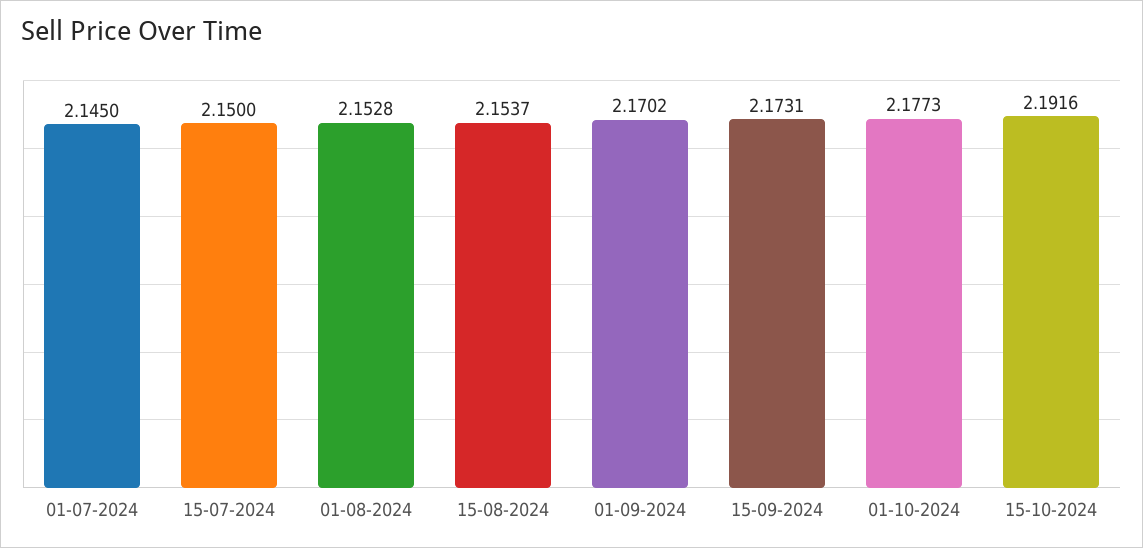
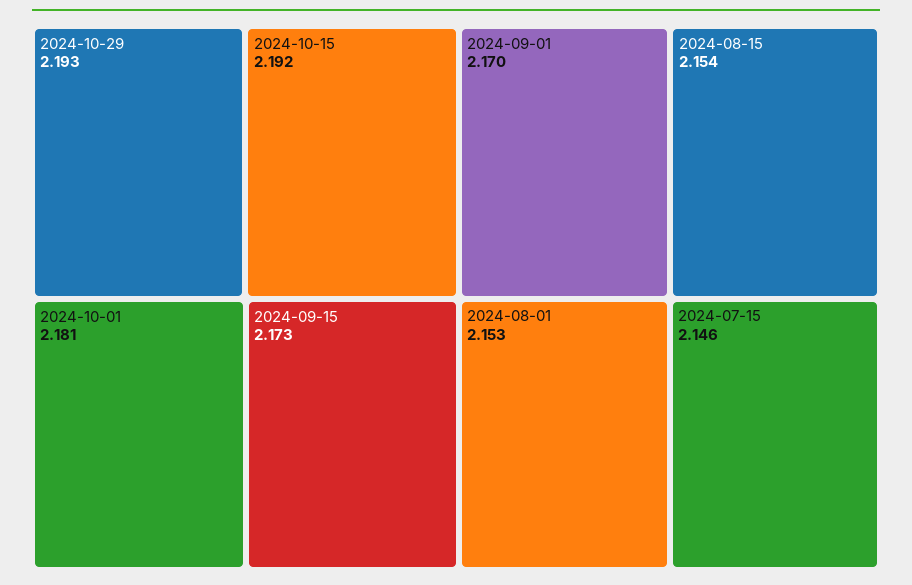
01-07-2024: 2.145 -> none
15-07-2024: 2.15 -> 2.146
01-10-2024: 2.1773 -> 2.181
2024-10-29: none -> 2.193

